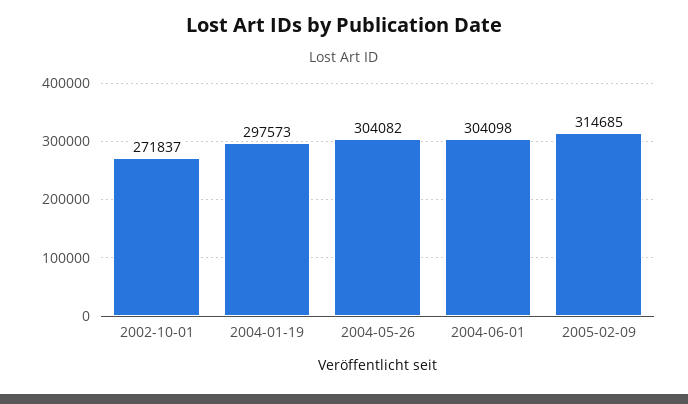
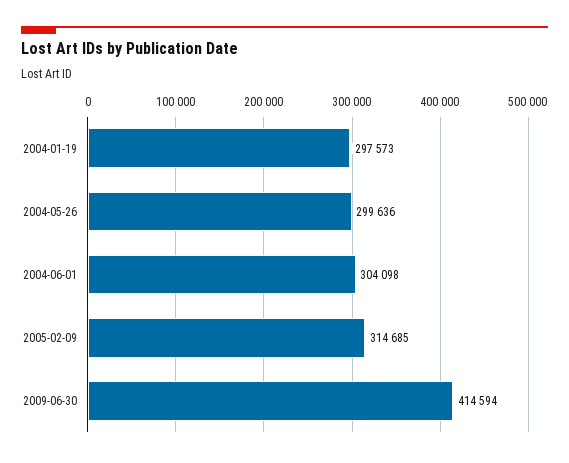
2002-10-01: 271837 -> none
2004-05-26: 304082 -> 299636
2009-06-30: none -> 414594

